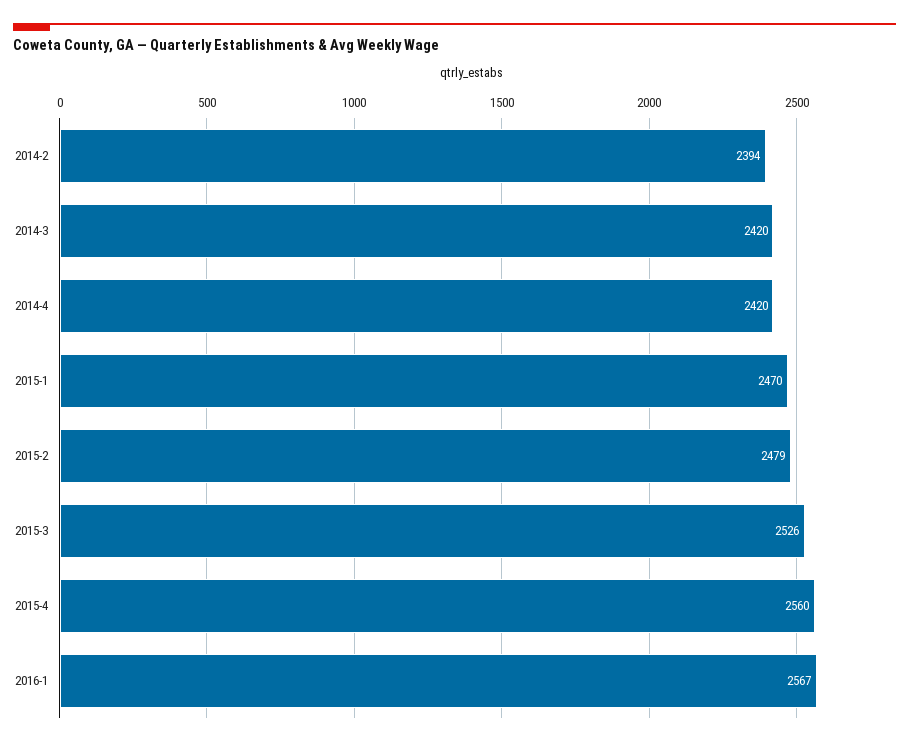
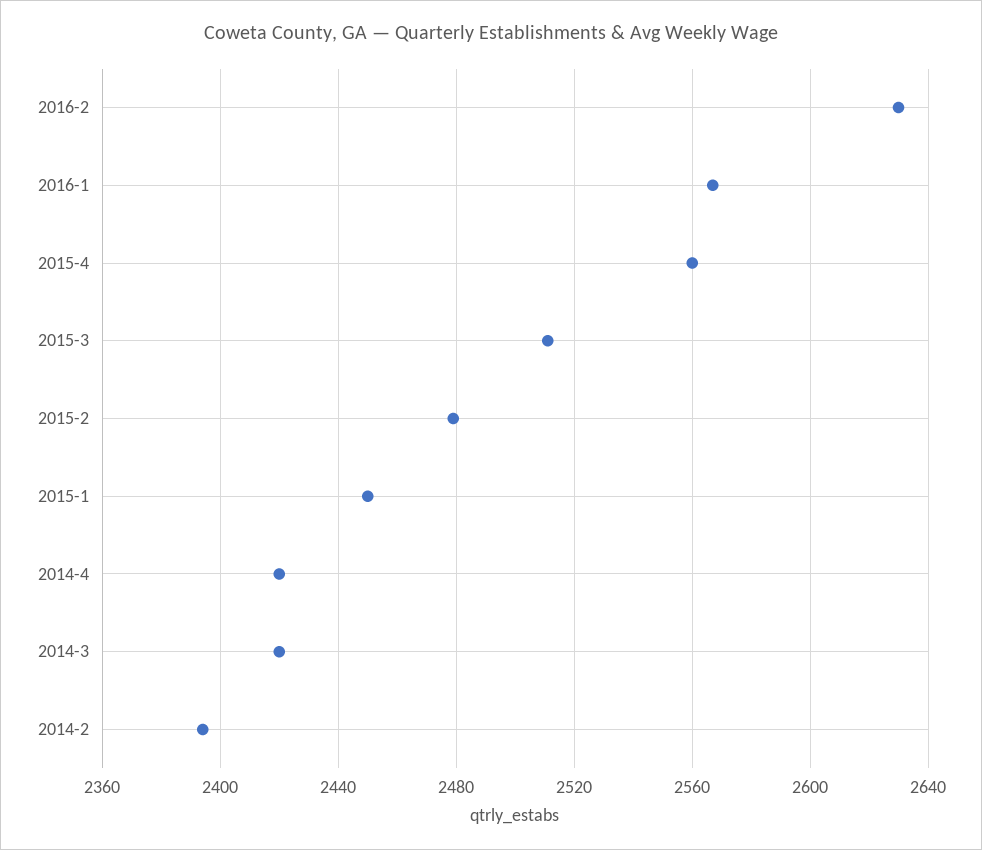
2015-1: 2470 -> 2450
2015-3: 2526 -> 2510
2016-2: none -> 2630

